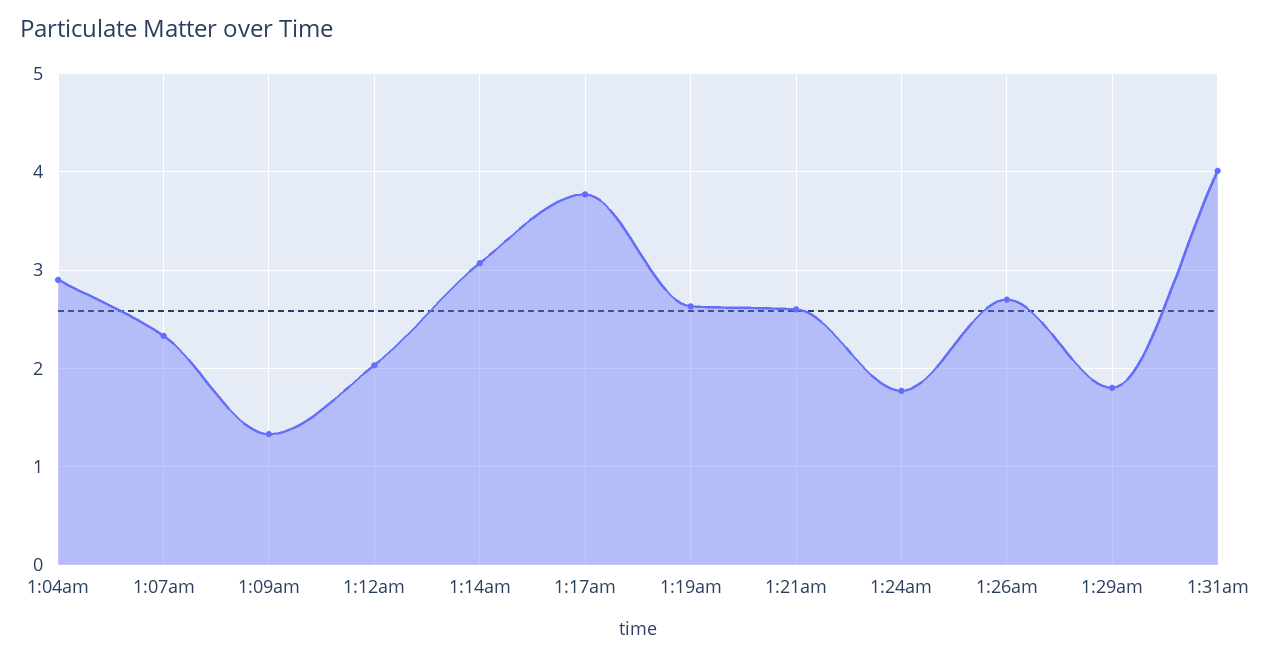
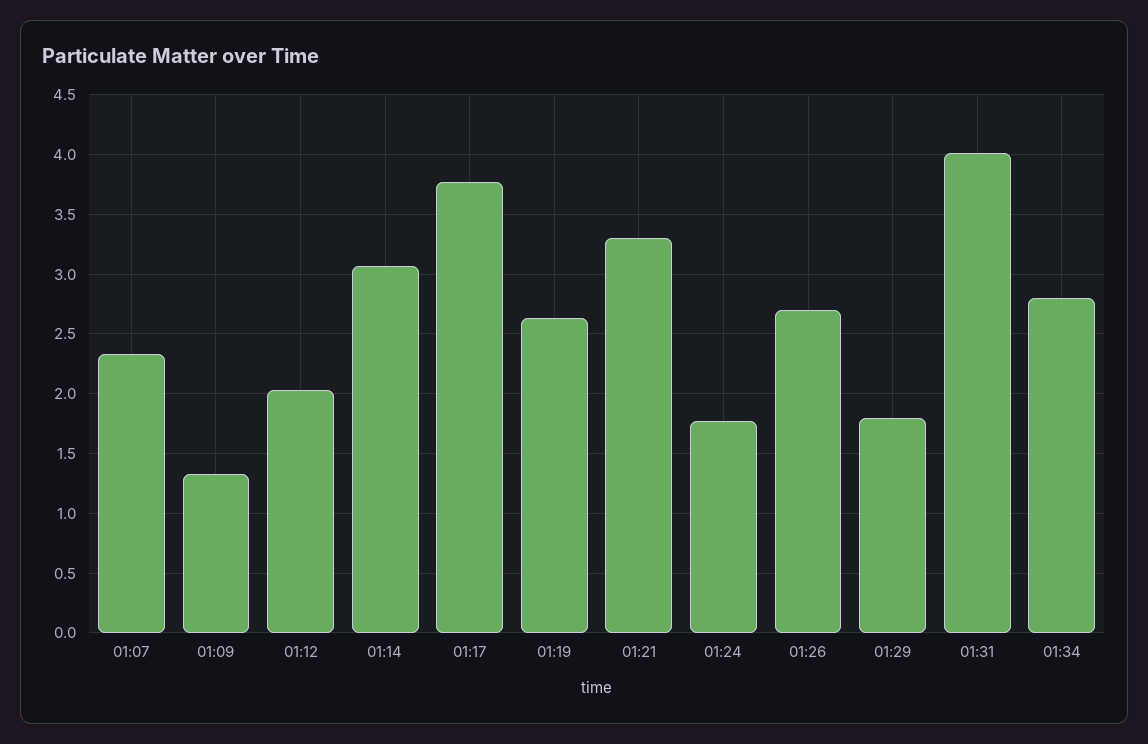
1:04am: 2.9 -> none
1:21am: 2.6 -> 3.3
01:34: none -> 2.8

